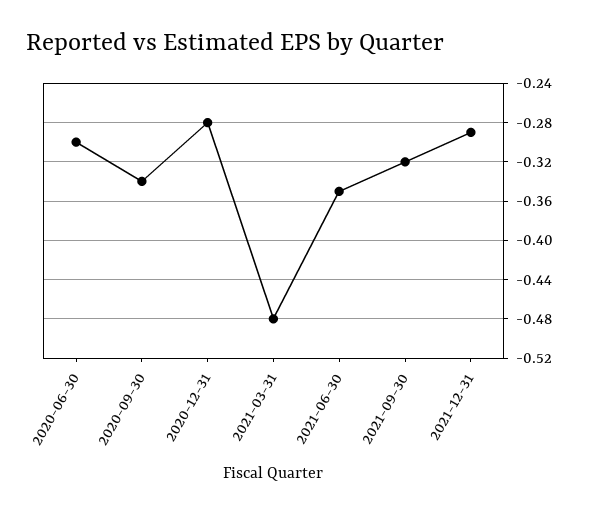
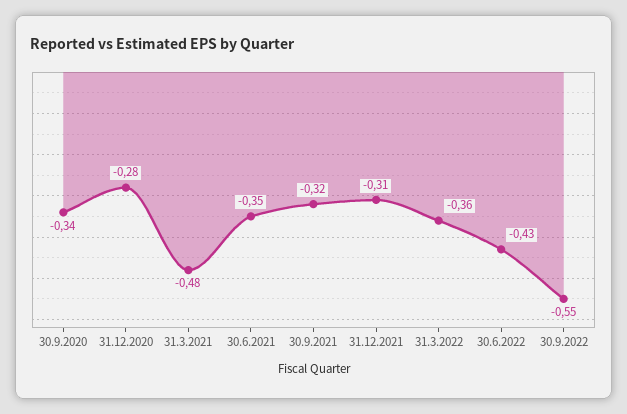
2020-06-30: -0.3 -> none
2021-12-31: -0.29 -> -0.31
31.3.2022: none -> -0.36
30.6.2022: none -> -0.43
30.9.2022: none -> -0.55

